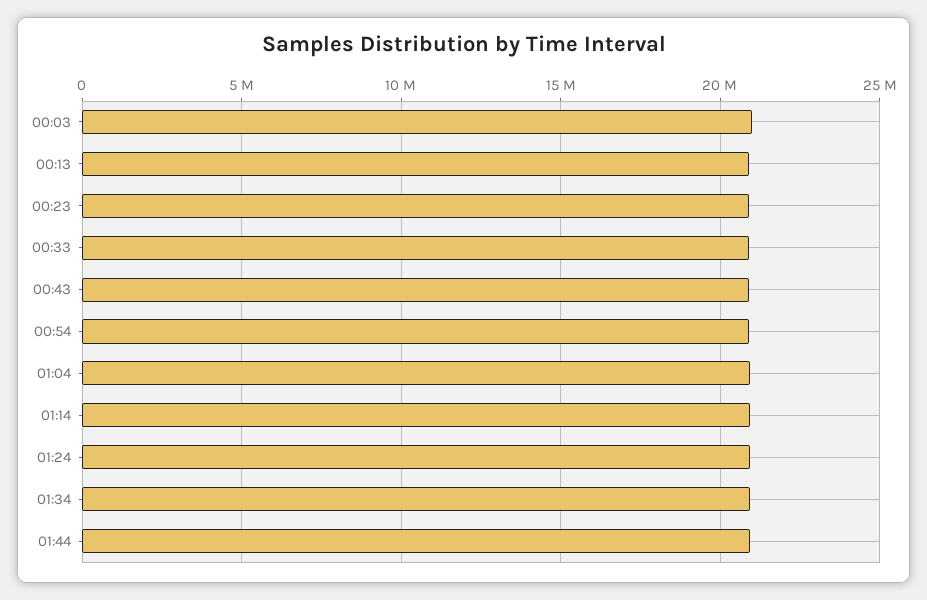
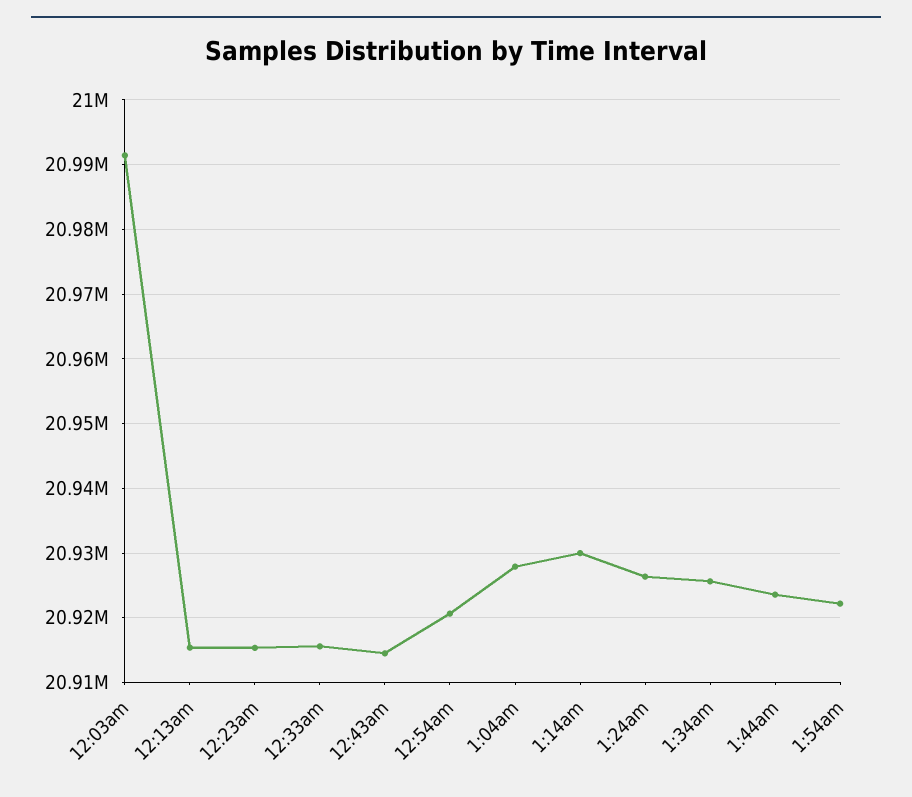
1:54am: none -> 20922000

